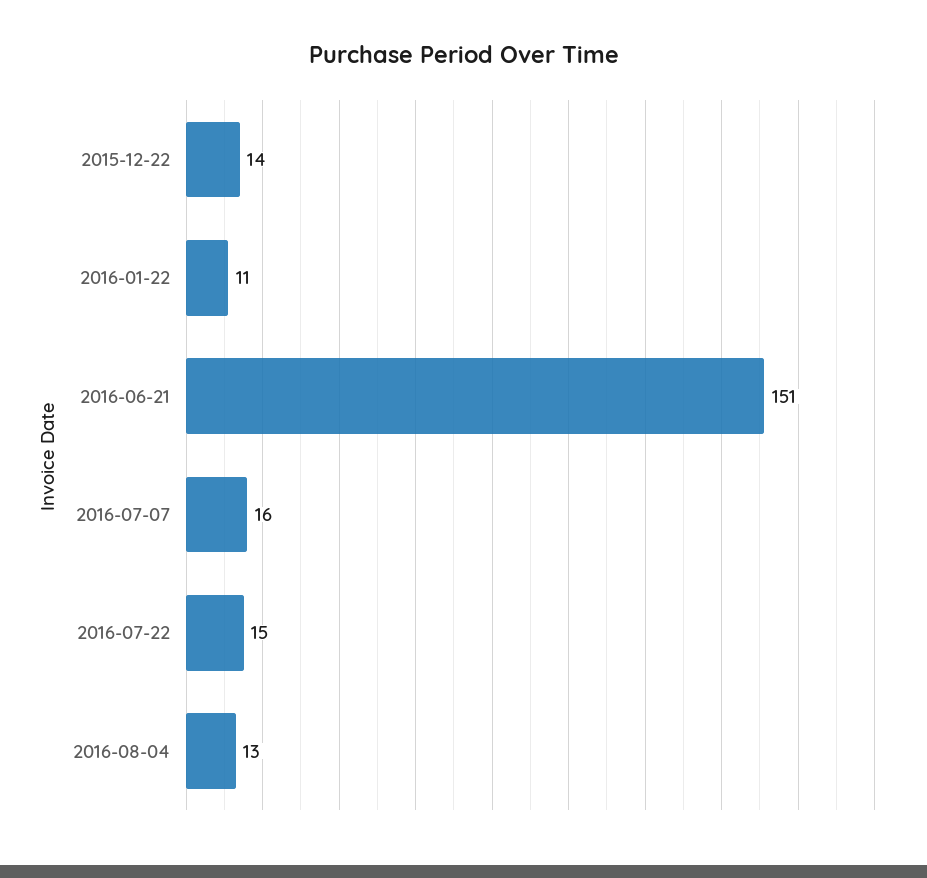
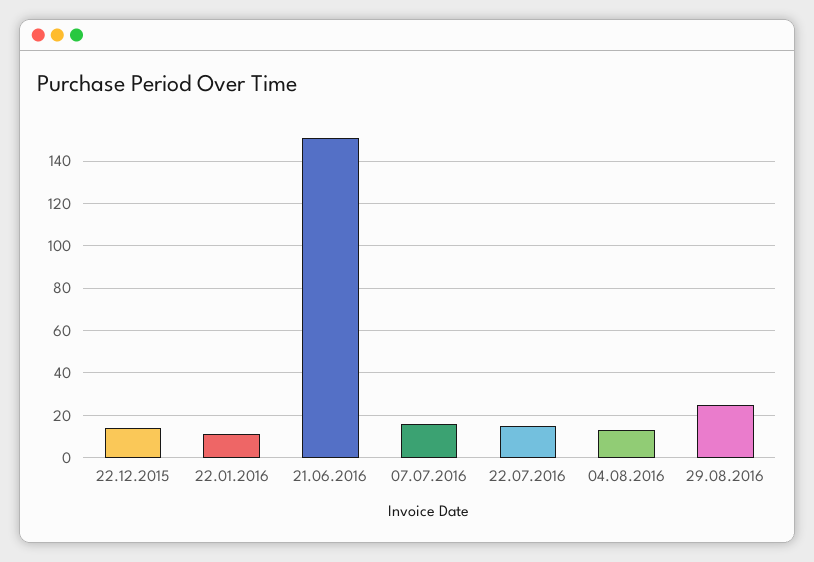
29.08.2016: none -> 25

